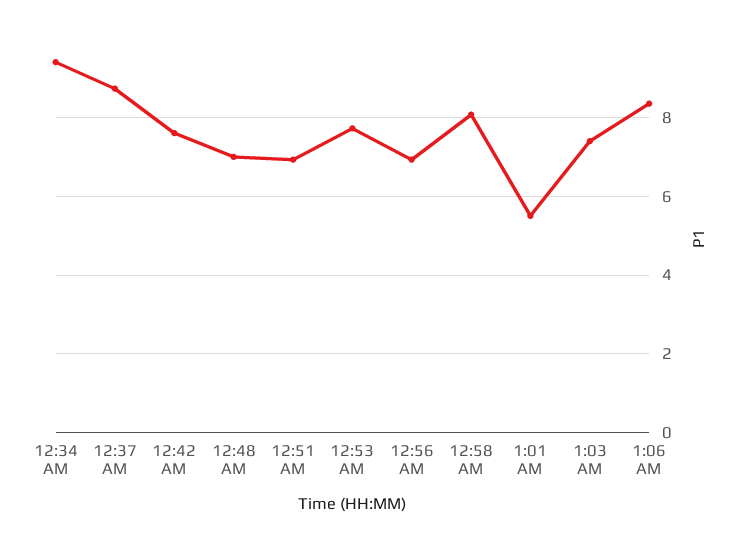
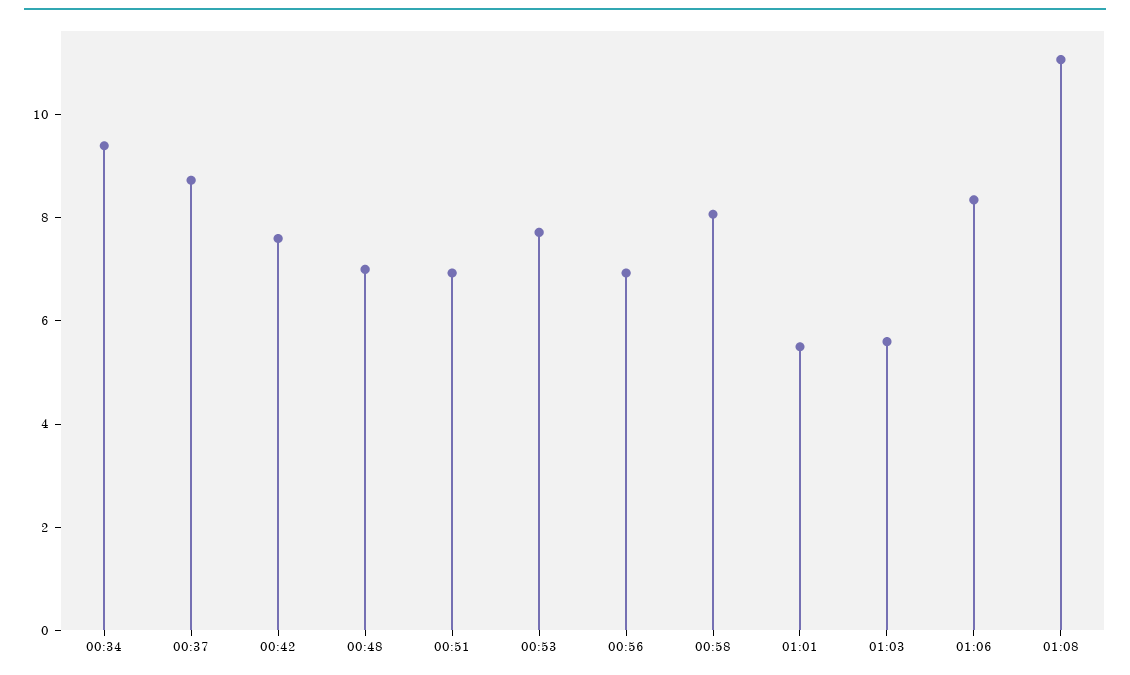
1:03 AM: 7.4 -> 5.5
01:08: none -> 11

